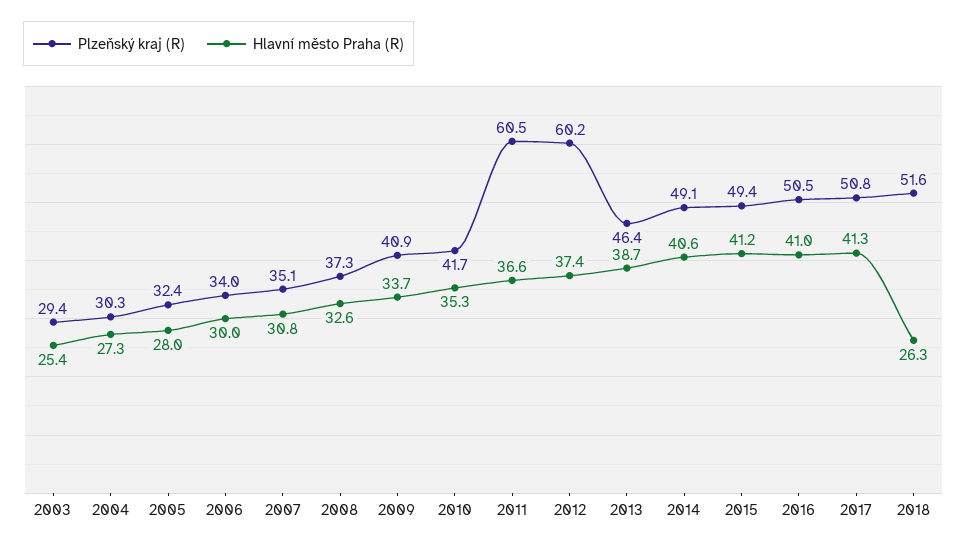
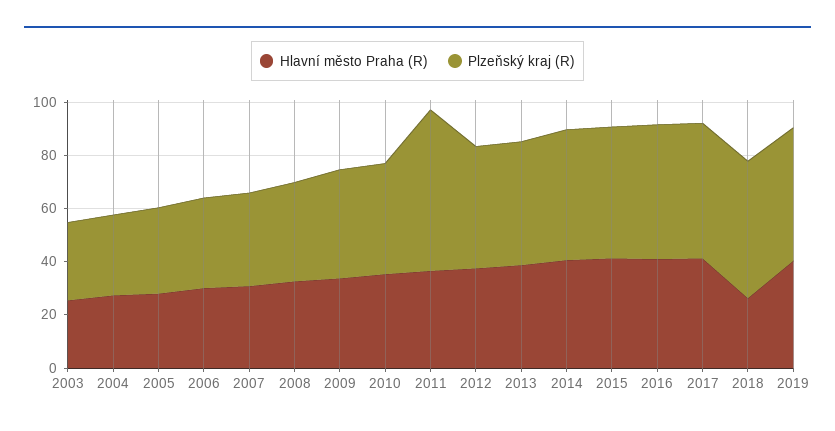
Plzeňský kraj (R), 2012: 60.2 -> 45
Hlavní město Praha (R), 2019: none -> 40
Plzeňský kraj (R), 2019: none -> 50

